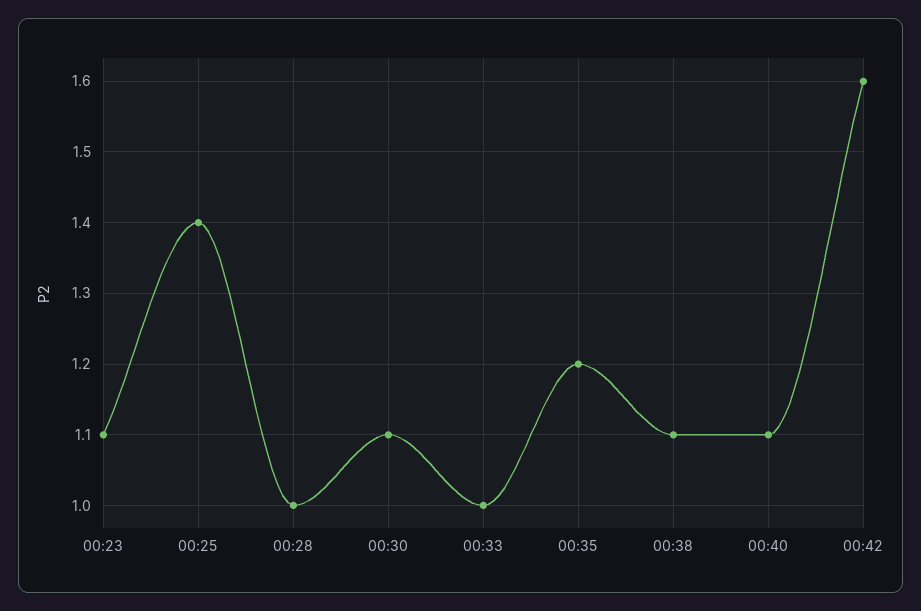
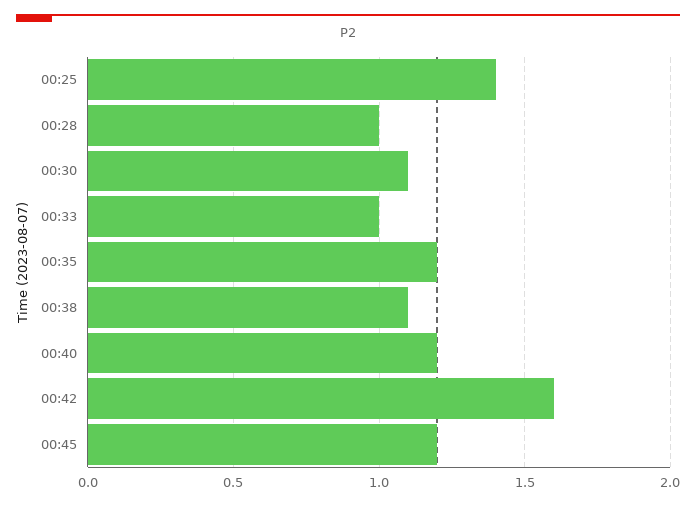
00:23: 1.1 -> none
00:40: 1.1 -> 1.2
00:45: none -> 1.2

